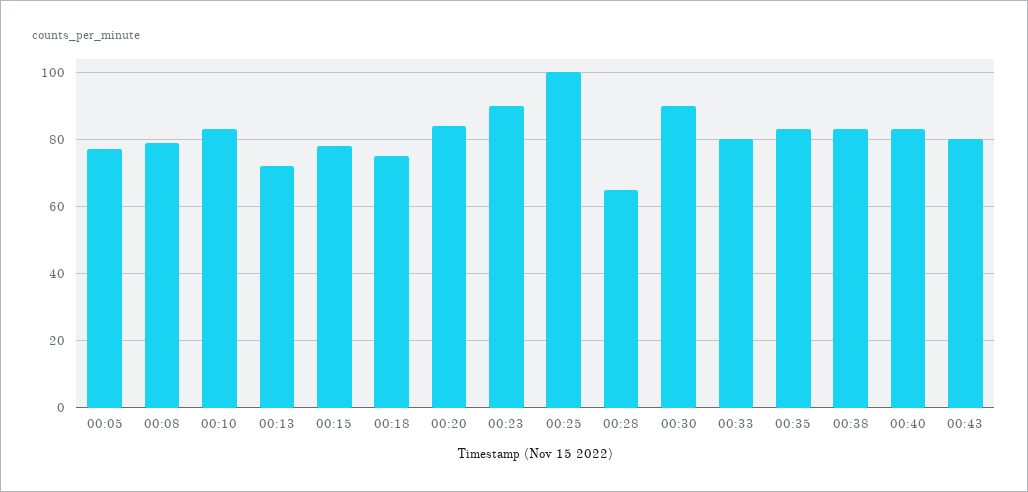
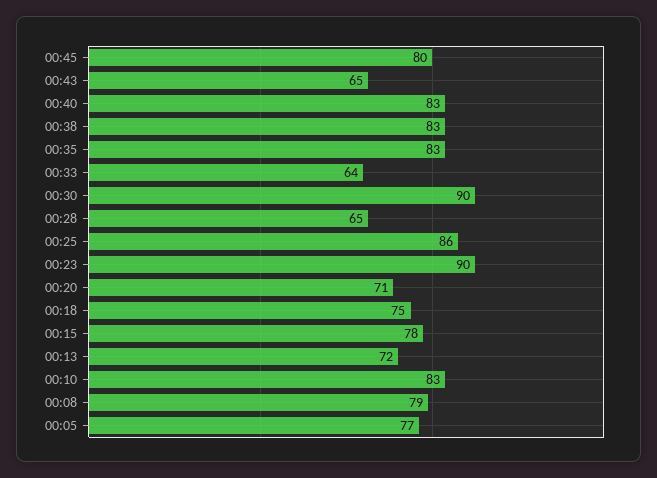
00:20: 85 -> 71
00:25: 100 -> 86
00:33: 80 -> 64
00:43: 80 -> 65
00:45: none -> 80

